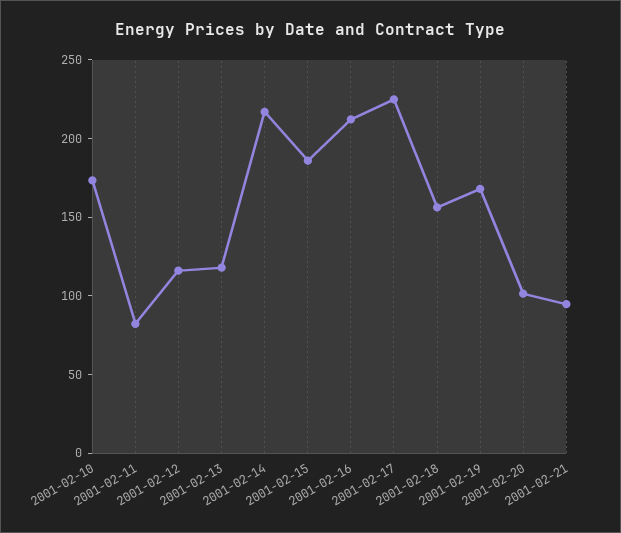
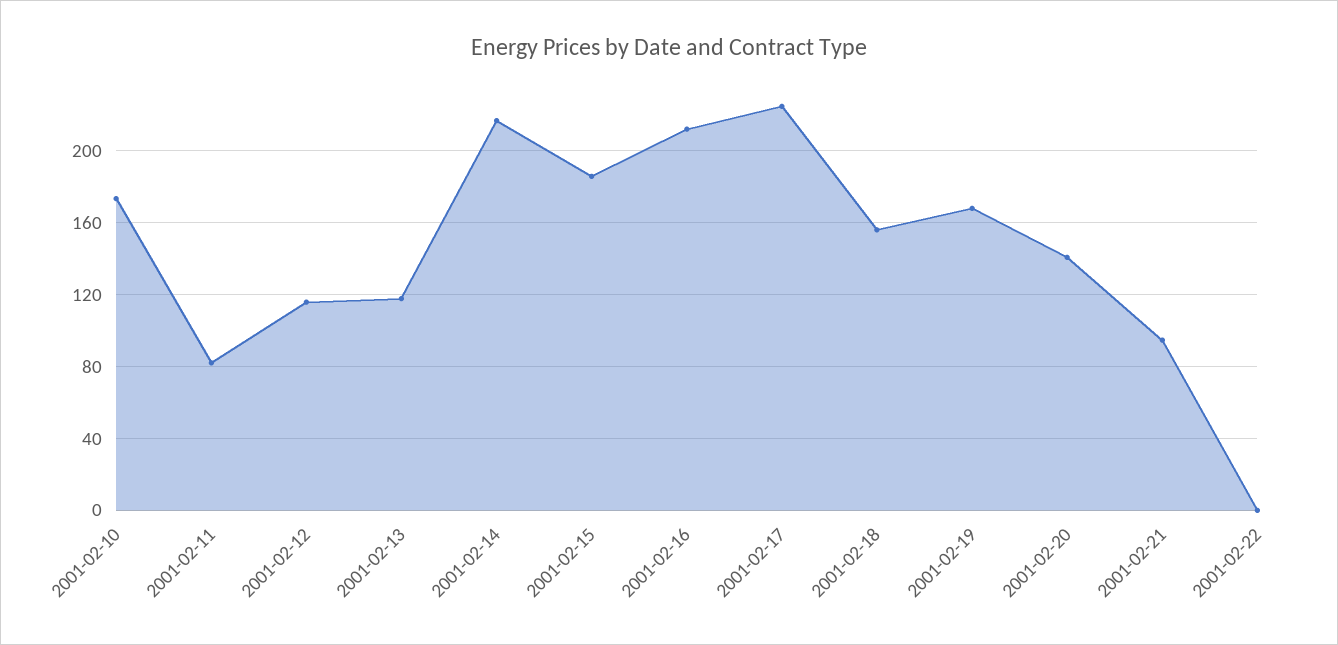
2001-02-20: 100 -> 140
2001-02-22: none -> 0

